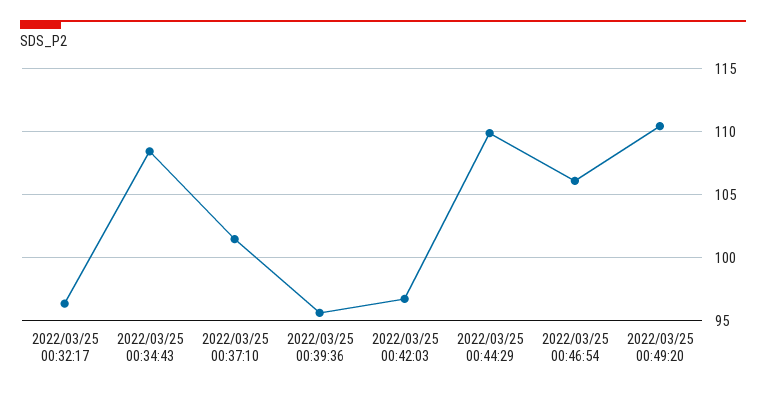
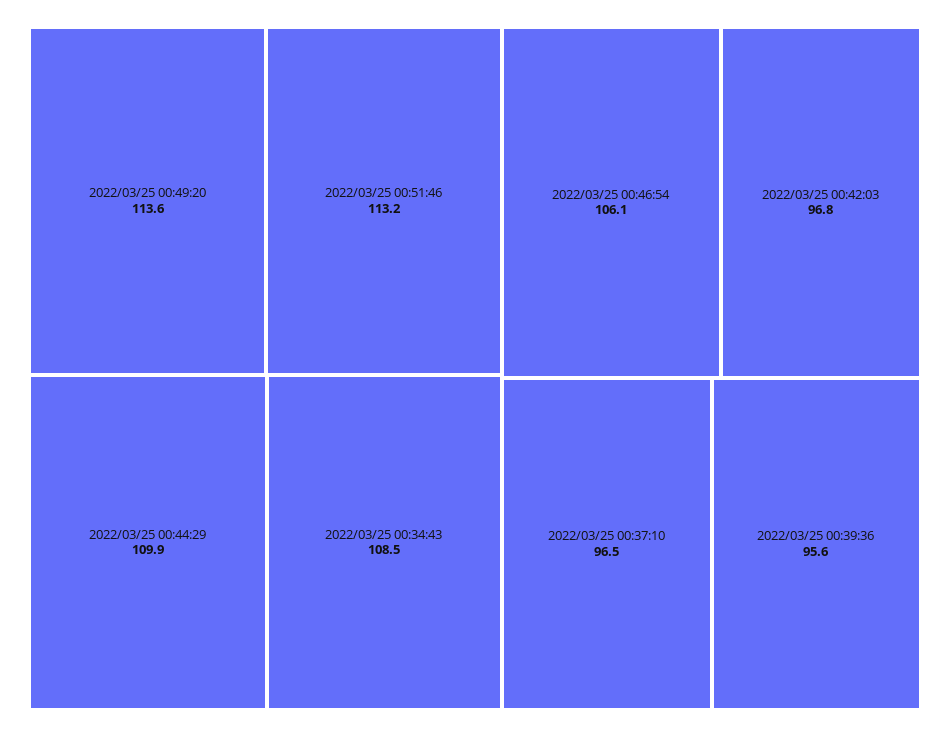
2022/03/25 00:32:17: 96.5 -> none
2022/03/25 00:37:10: 101.5 -> 96.5
2022/03/25 00:49:20: 110.5 -> 113.6
2022/03/25 00:51:46: none -> 113.2

